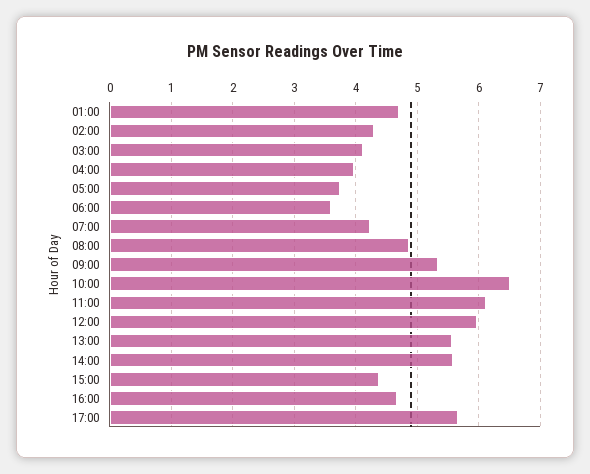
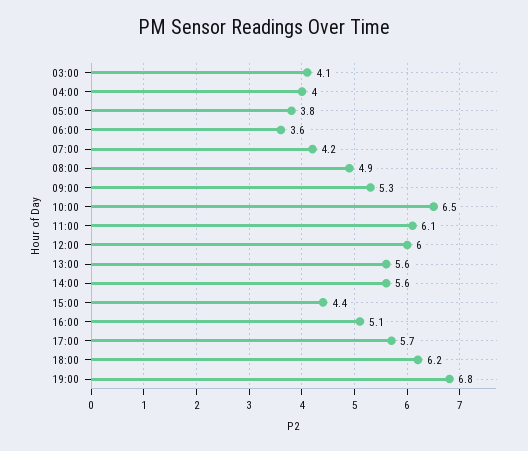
01:00: 4.7 -> none
02:00: 4.3 -> none
16:00: 4.7 -> 5.1
18:00: none -> 6.2
19:00: none -> 6.8

